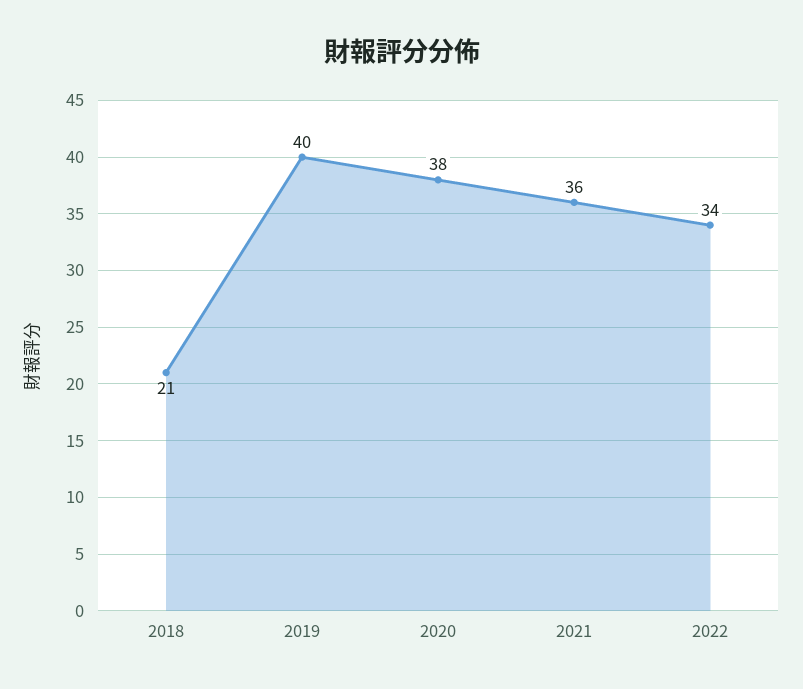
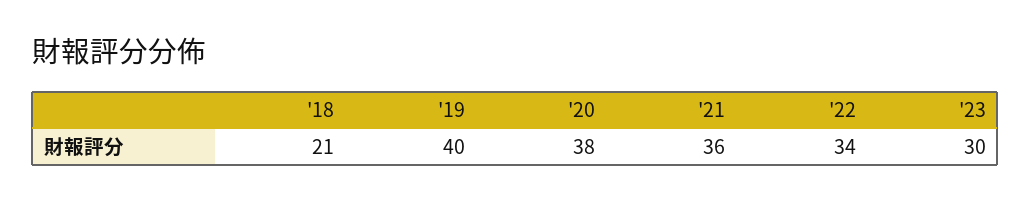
'23: none -> 30

